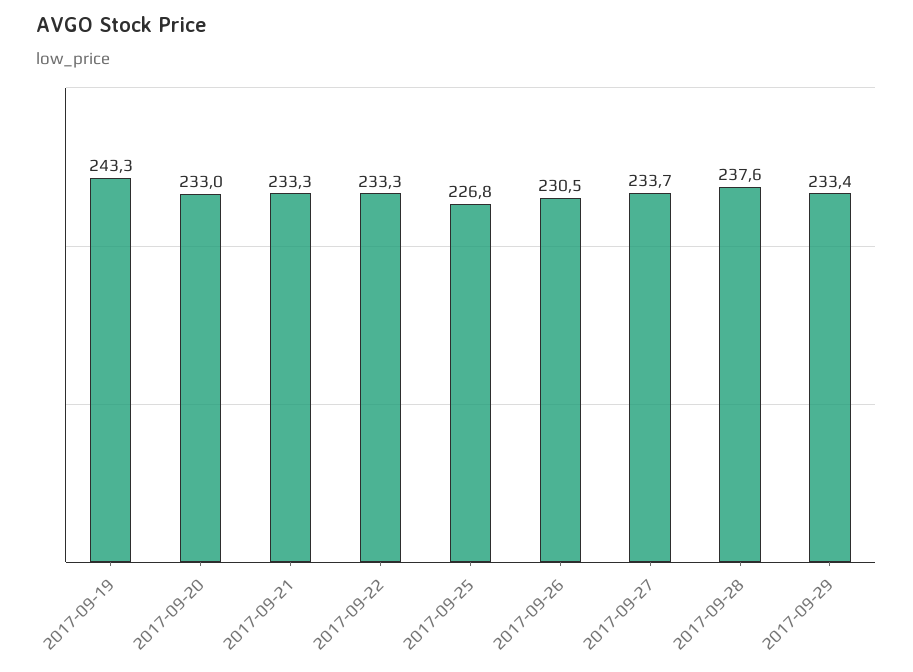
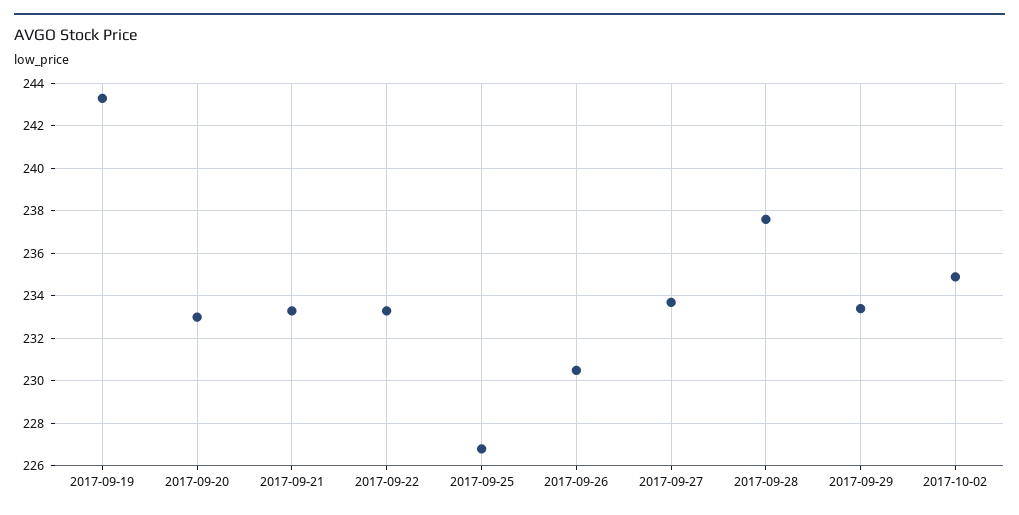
2017-10-02: none -> 235

